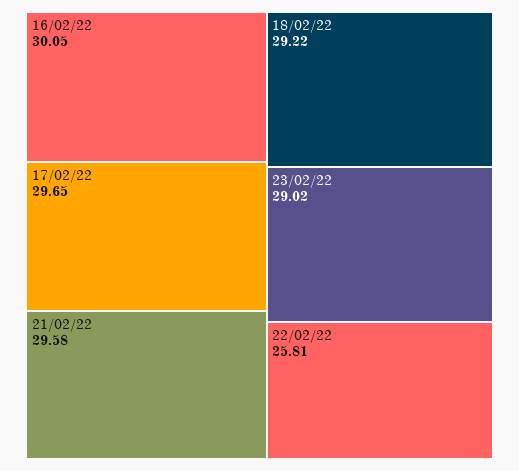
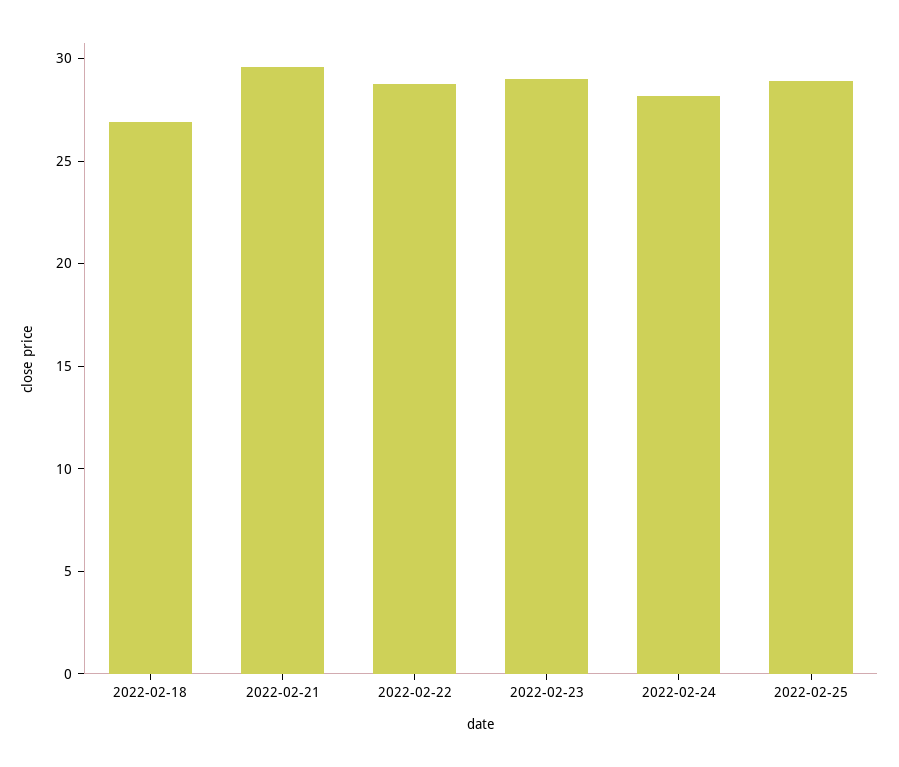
16/02/22: 30.05 -> none
17/02/22: 29.65 -> none
18/02/22: 29.22 -> 27
22/02/22: 25.81 -> 29
2022-02-24: none -> 28
2022-02-25: none -> 29

